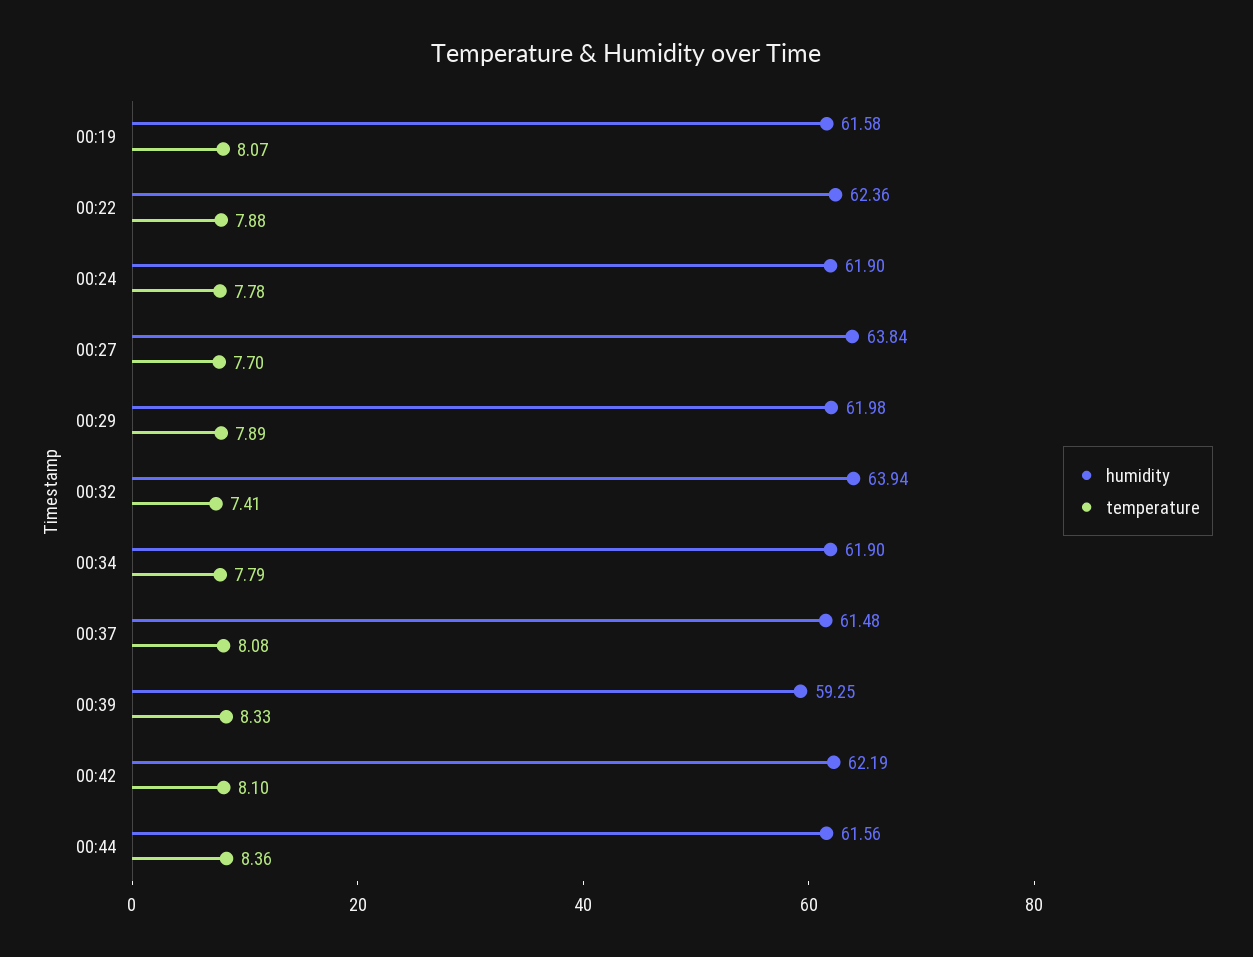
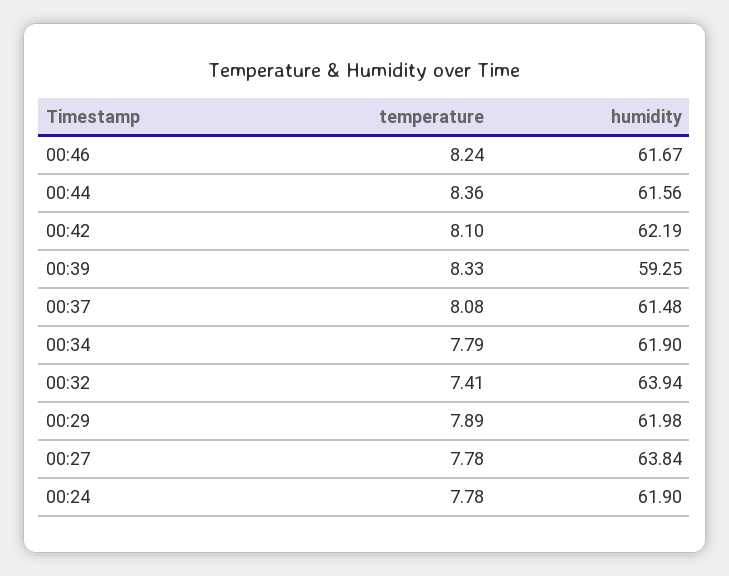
humidity, 00:19: 61.58 -> none
temperature, 00:19: 8.07 -> none
humidity, 00:22: 62.36 -> none
temperature, 00:22: 7.88 -> none
temperature, 00:27: 7.7 -> 7.78
temperature, 00:46: none -> 8.24
humidity, 00:46: none -> 61.67

